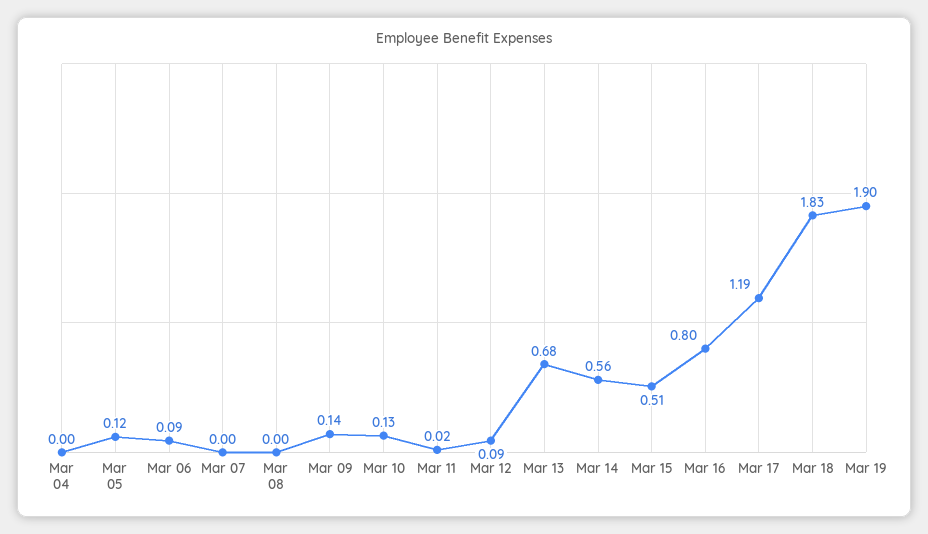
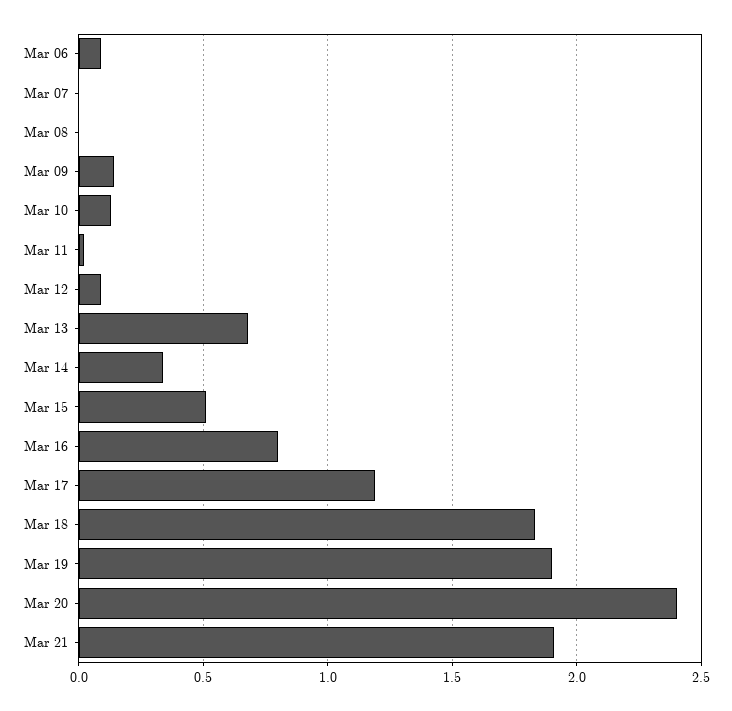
Mar 04: 0 -> none
Mar 05: 0.12 -> none
Mar 14: 0.56 -> 0.35
Mar 20: none -> 2.4
Mar 21: none -> 1.9

